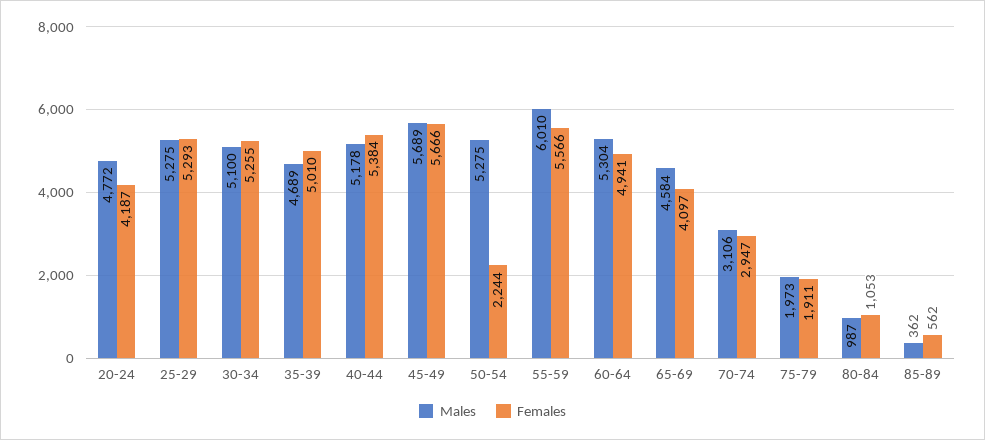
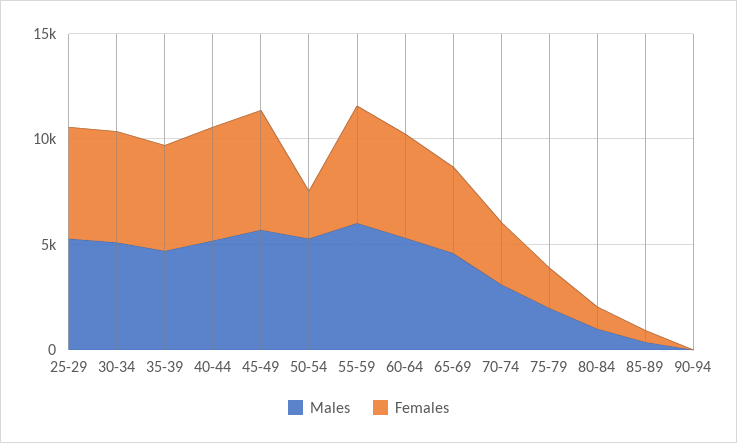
Males, 20-24: 4772 -> none
Females, 20-24: 4187 -> none
Males, 90-94: none -> 0
Females, 90-94: none -> 0

